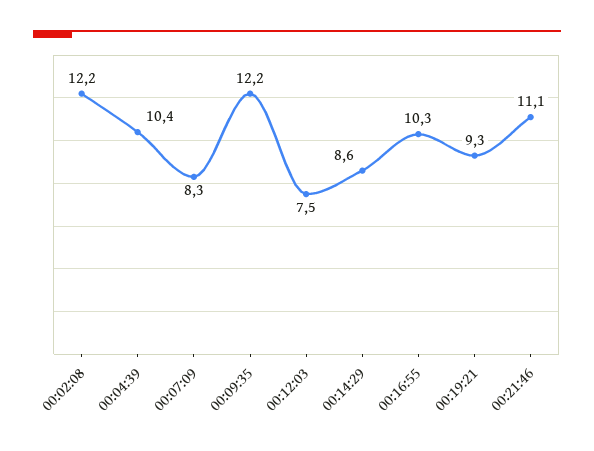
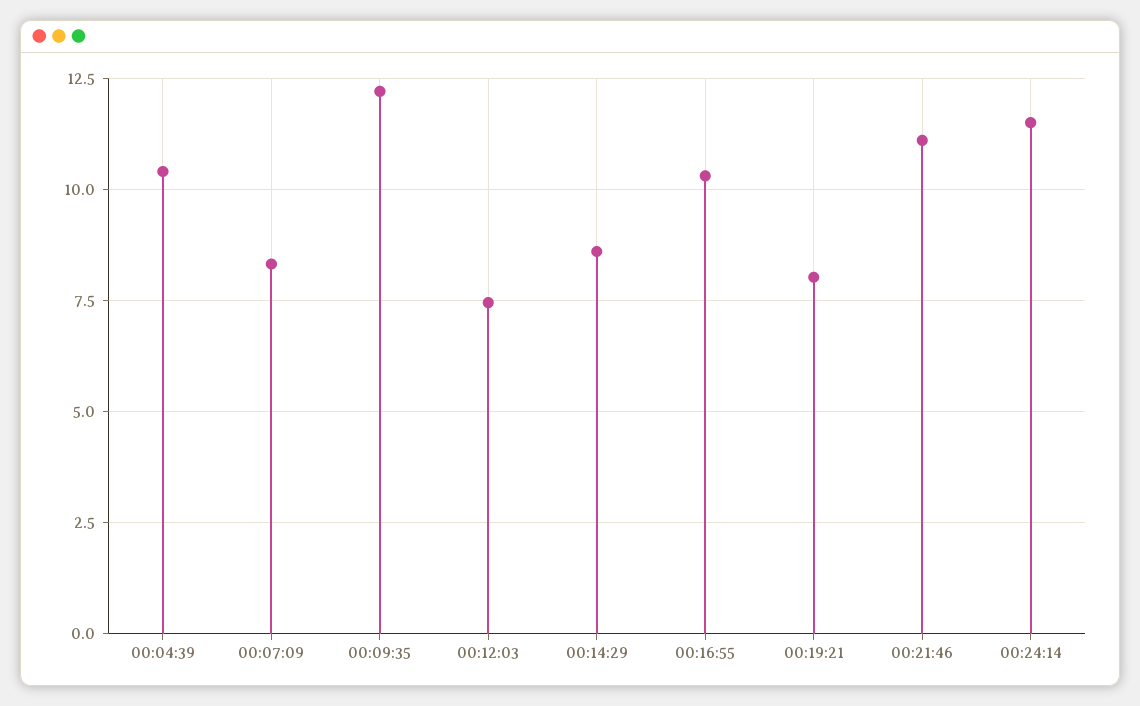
00:02:08: 12.2 -> none
00:19:21: 9.3 -> 8
00:24:14: none -> 11.5

